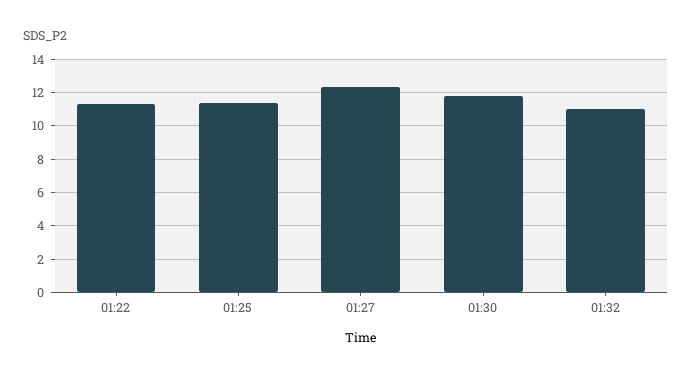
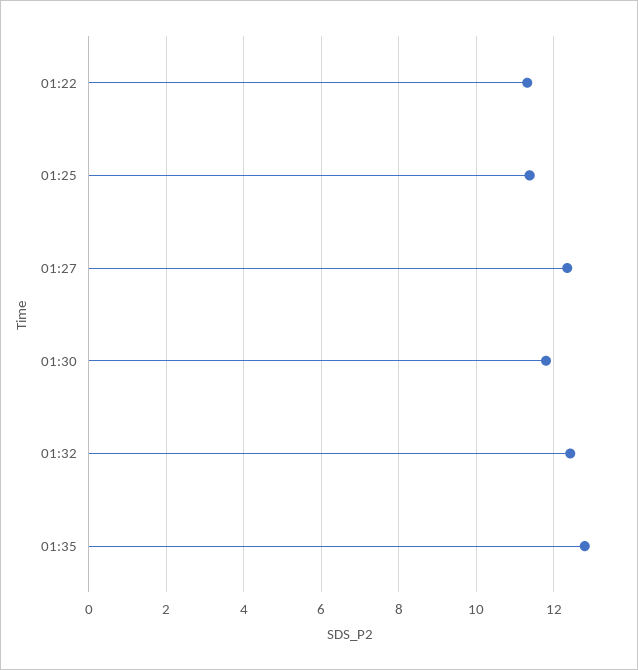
01:32: 11 -> 12.4
01:35: none -> 12.8

